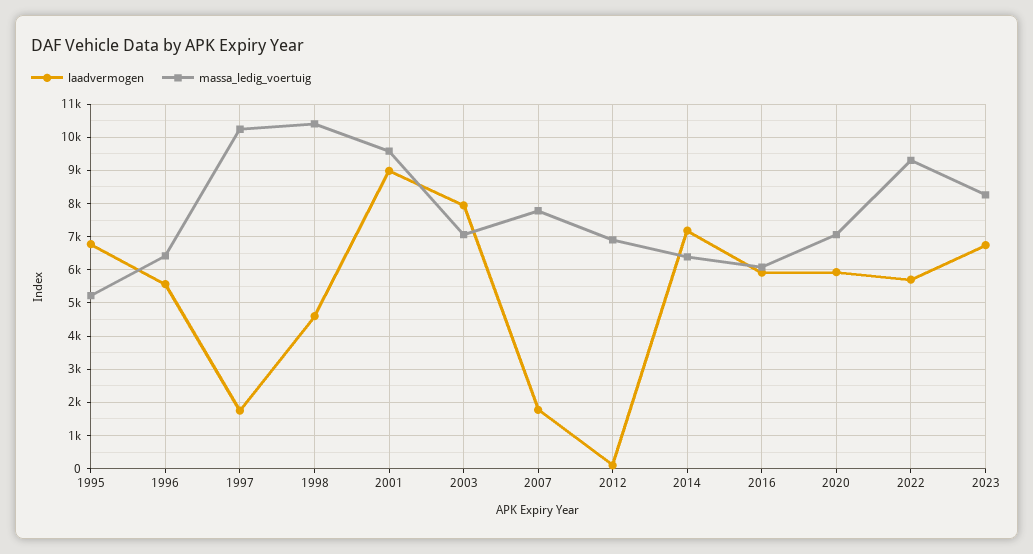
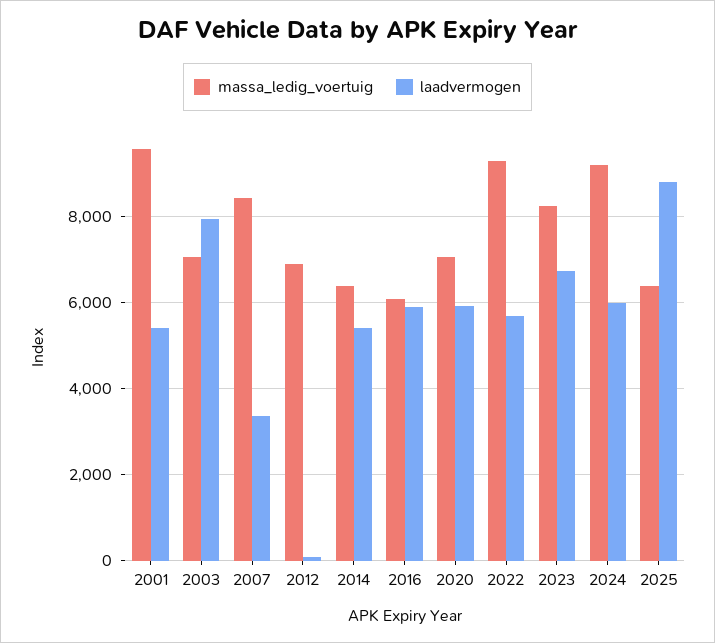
laadvermogen, 1995: 6800 -> none
massa_ledig_voertuig, 1995: 5200 -> none
laadvermogen, 1996: 5600 -> none
massa_ledig_voertuig, 1996: 6400 -> none
laadvermogen, 1997: 1800 -> none
massa_ledig_voertuig, 1997: 10200 -> none
laadvermogen, 1998: 4600 -> none
massa_ledig_voertuig, 1998: 10400 -> none
laadvermogen, 2001: 9000 -> 5400
laadvermogen, 2007: 1800 -> 3400
massa_ledig_voertuig, 2007: 7800 -> 8400
laadvermogen, 2014: 7200 -> 5400
massa_ledig_voertuig, 2024: none -> 9200
laadvermogen, 2024: none -> 6000
massa_ledig_voertuig, 2025: none -> 6400
laadvermogen, 2025: none -> 8800

